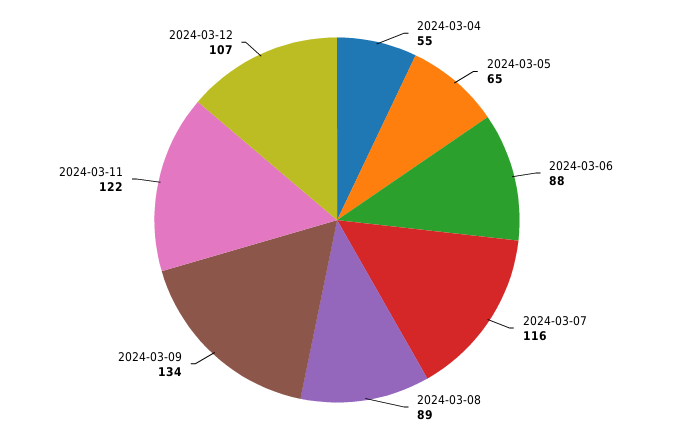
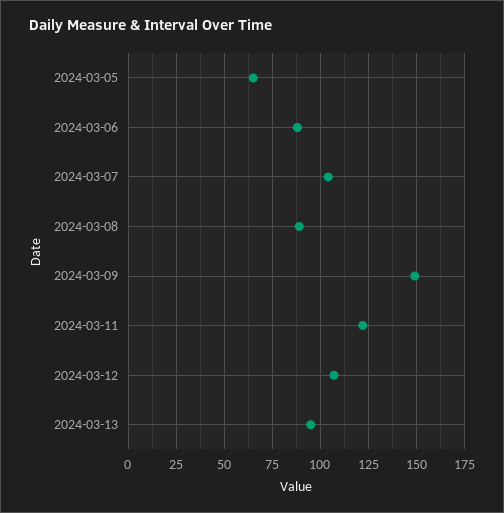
2024-03-04: 55 -> none
2024-03-07: 116 -> 105
2024-03-09: 134 -> 150
2024-03-13: none -> 95

